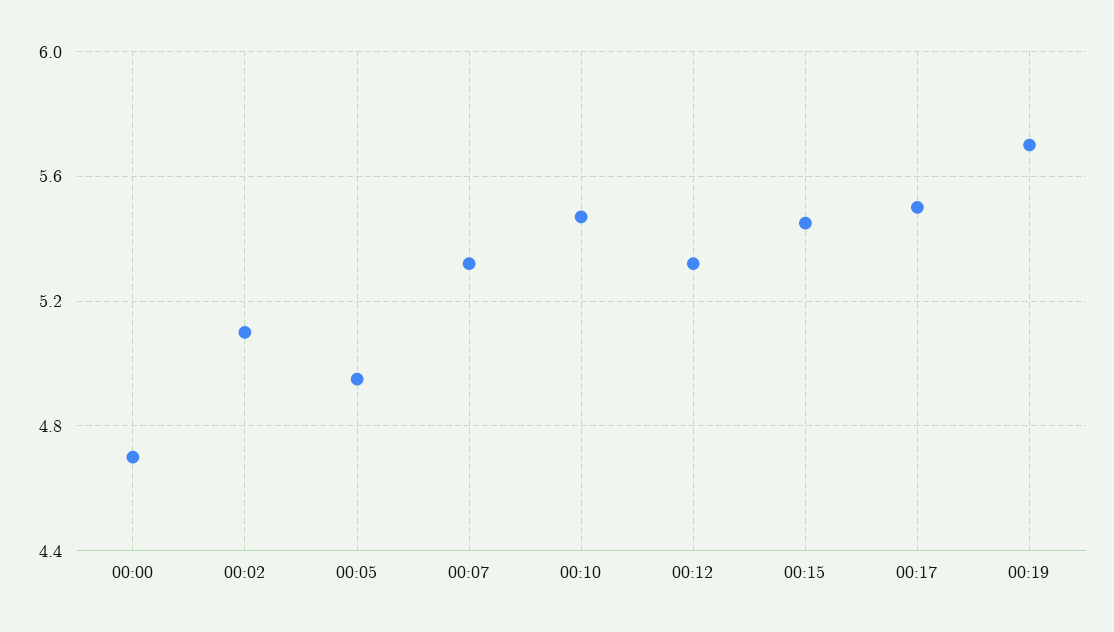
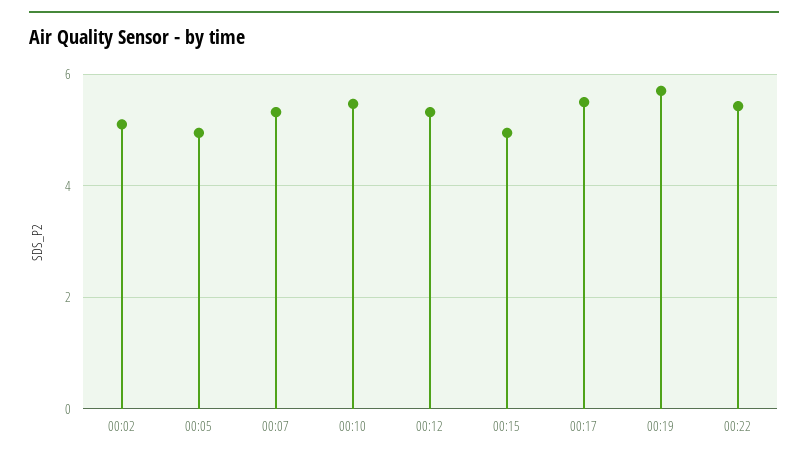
00:00: 4.7 -> none
00:15: 5.45 -> 5
00:22: none -> 5.4

